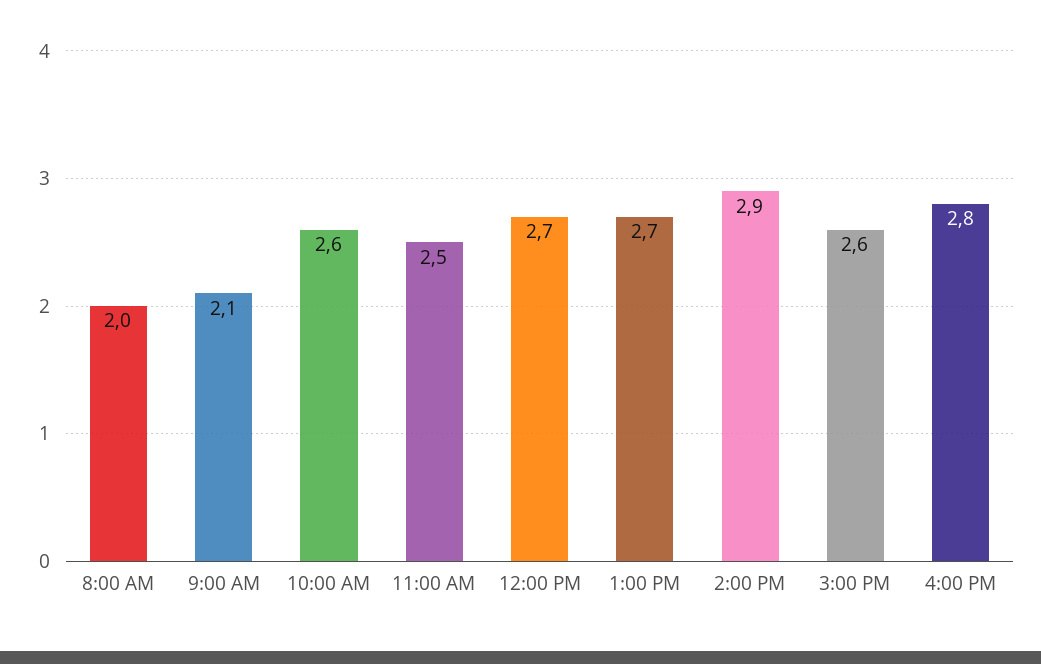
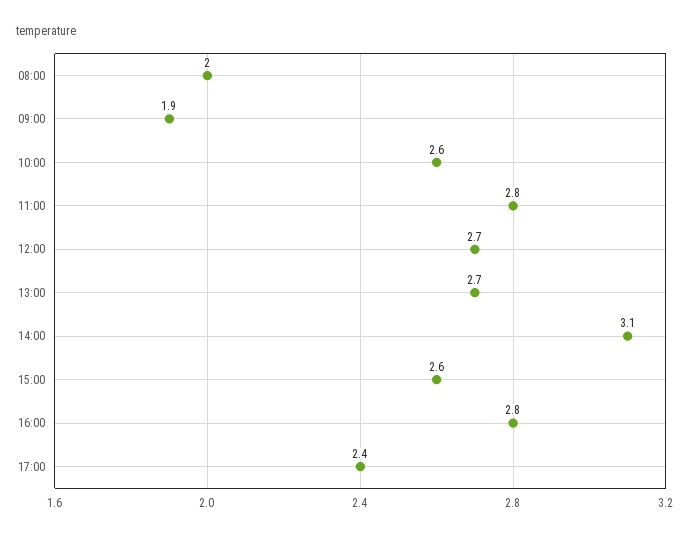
9:00 AM: 2.1 -> 1.9
11:00 AM: 2.5 -> 2.8
2:00 PM: 2.9 -> 3.1
17:00: none -> 2.4

